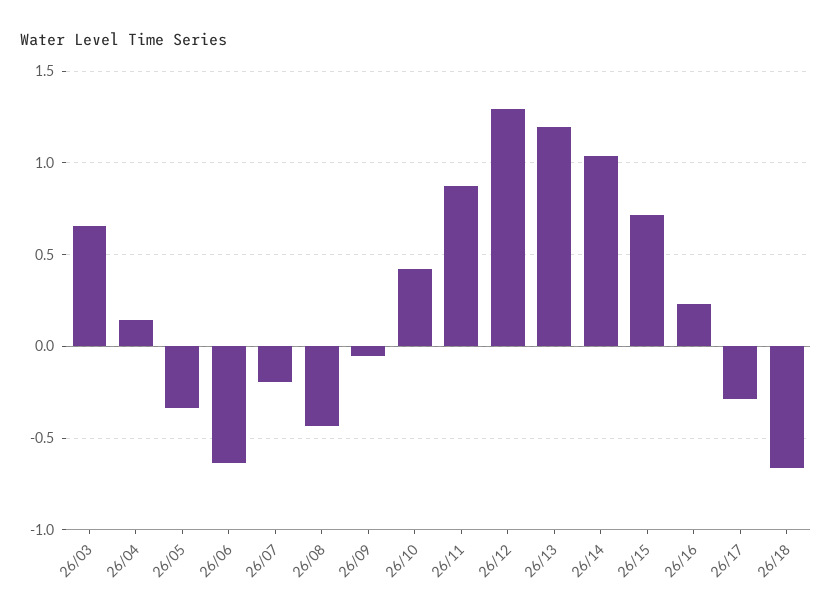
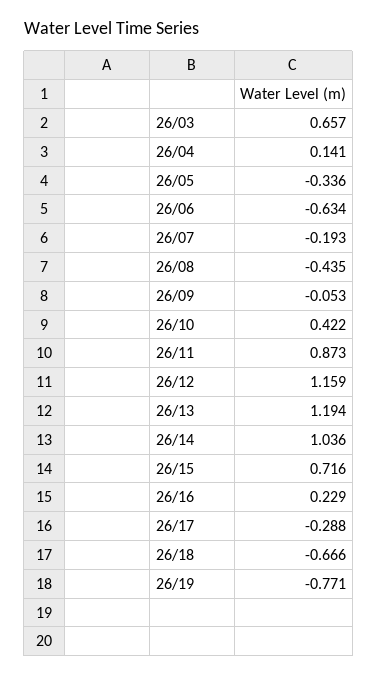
26/12: 1.3 -> 1.159
26/19: none -> -0.771

